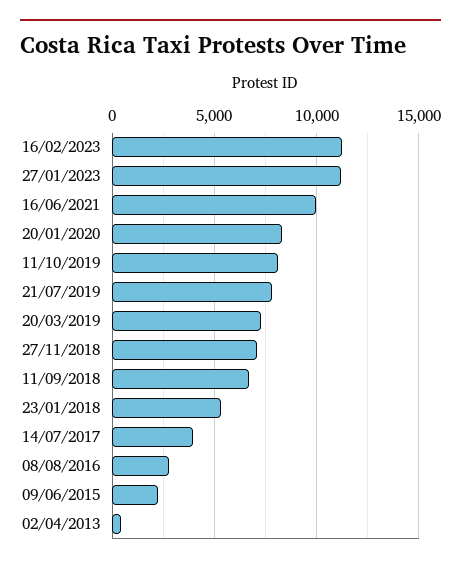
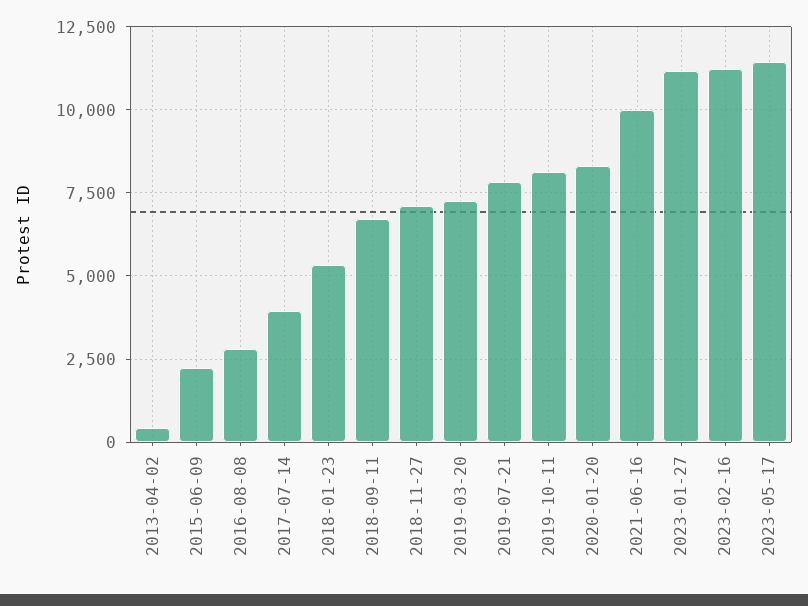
2023-05-17: none -> 11500

